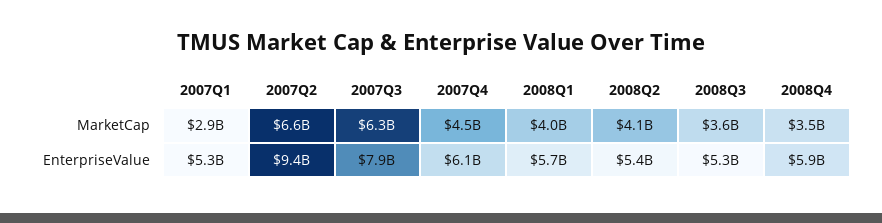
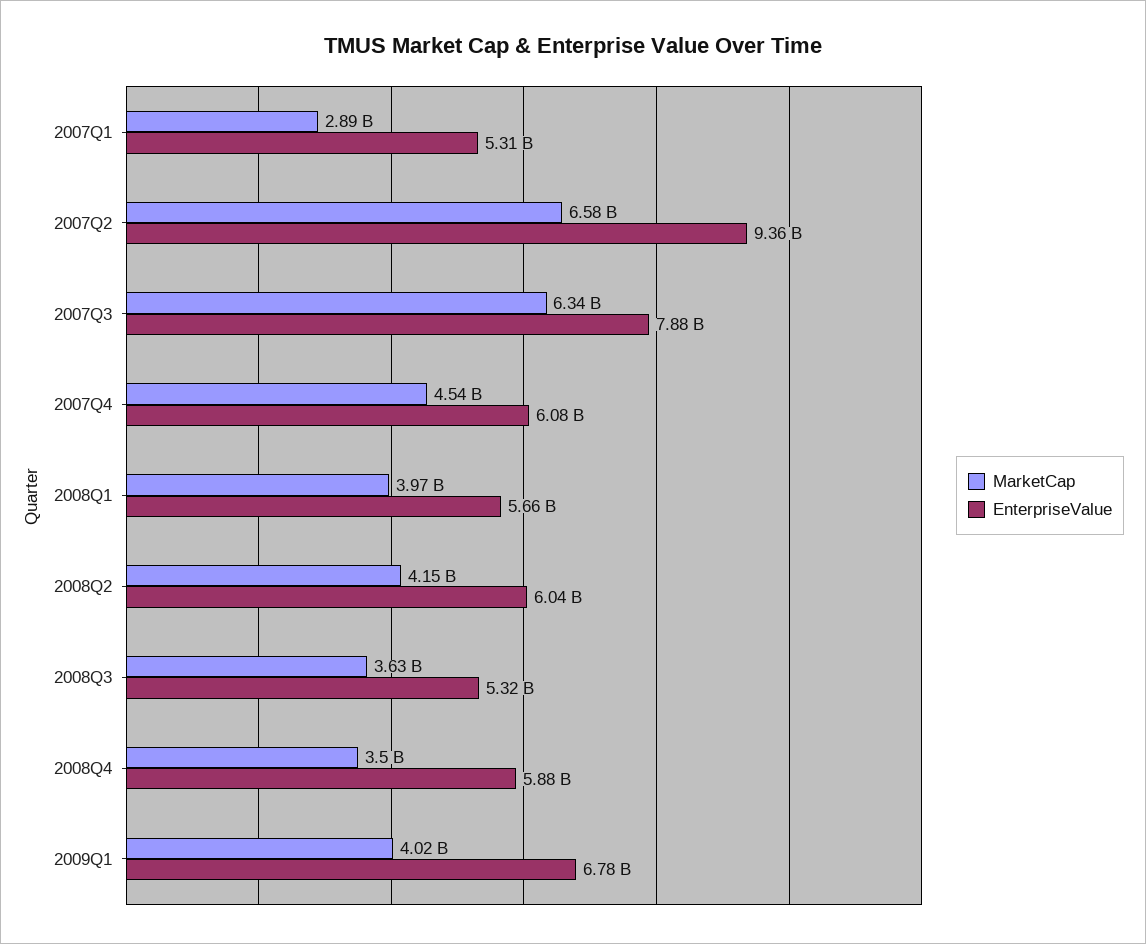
EnterpriseValue, 2008Q2: 5400000000 -> 6040000000
MarketCap, 2009Q1: none -> 4020000000
EnterpriseValue, 2009Q1: none -> 6780000000

